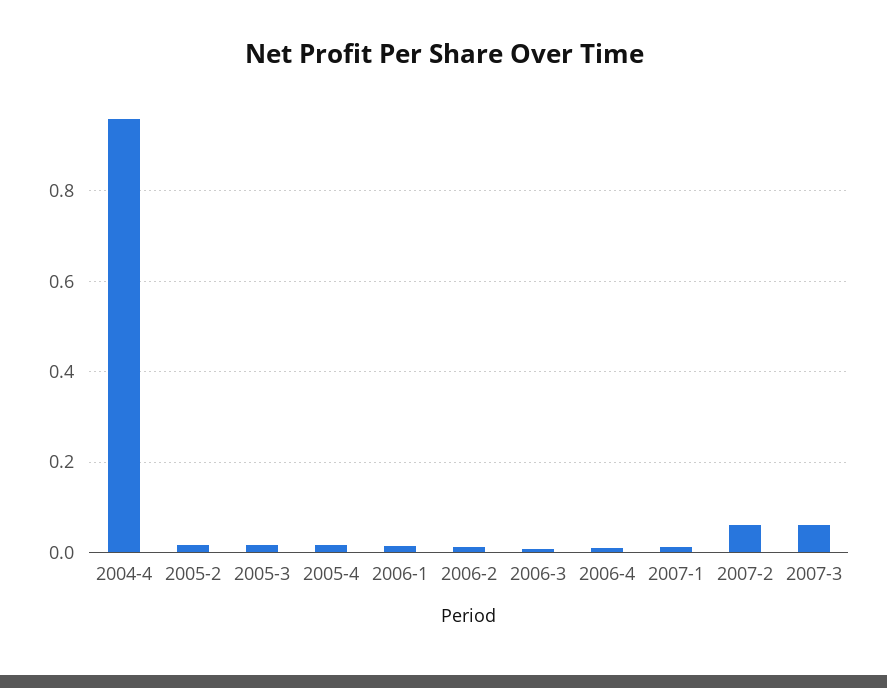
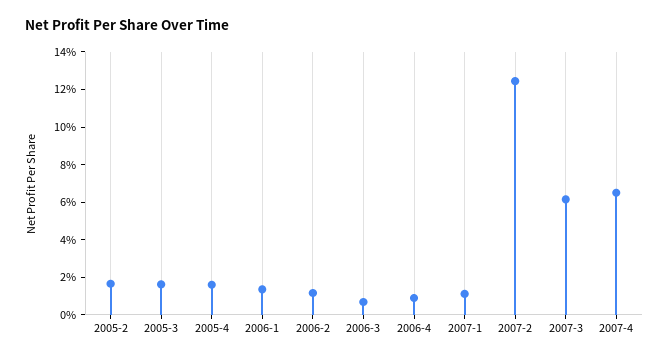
2004-4: 0.96 -> none
2007-2: 0.06 -> 0.125
2007-4: none -> 0.065

